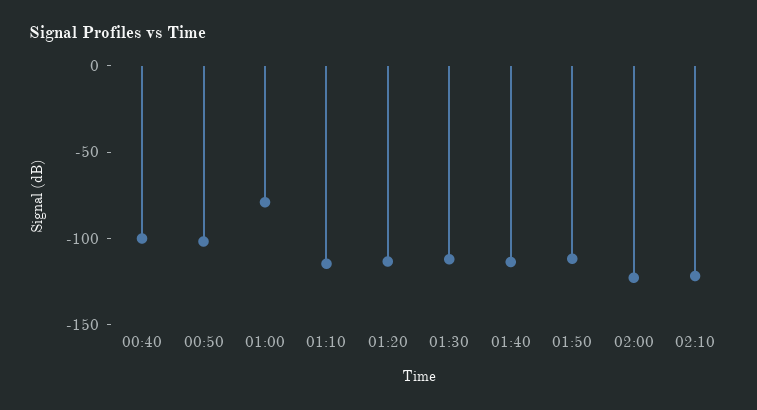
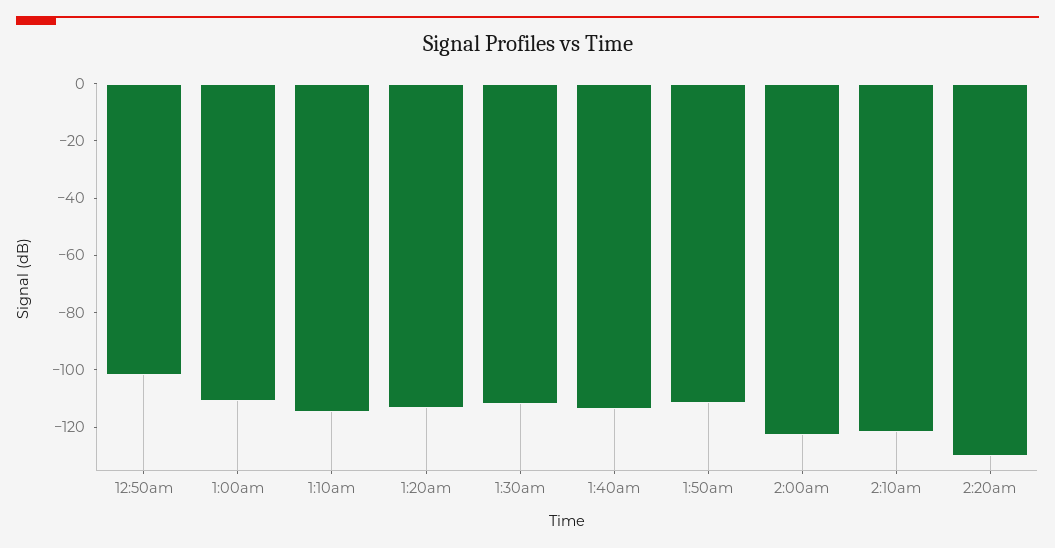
00:40: -100 -> none
01:00: -80 -> -110
2:20am: none -> -130

